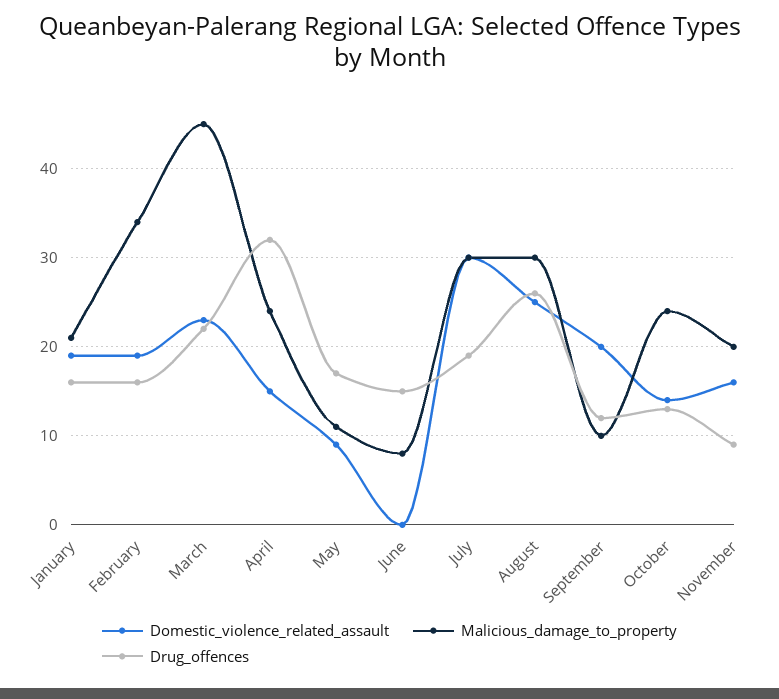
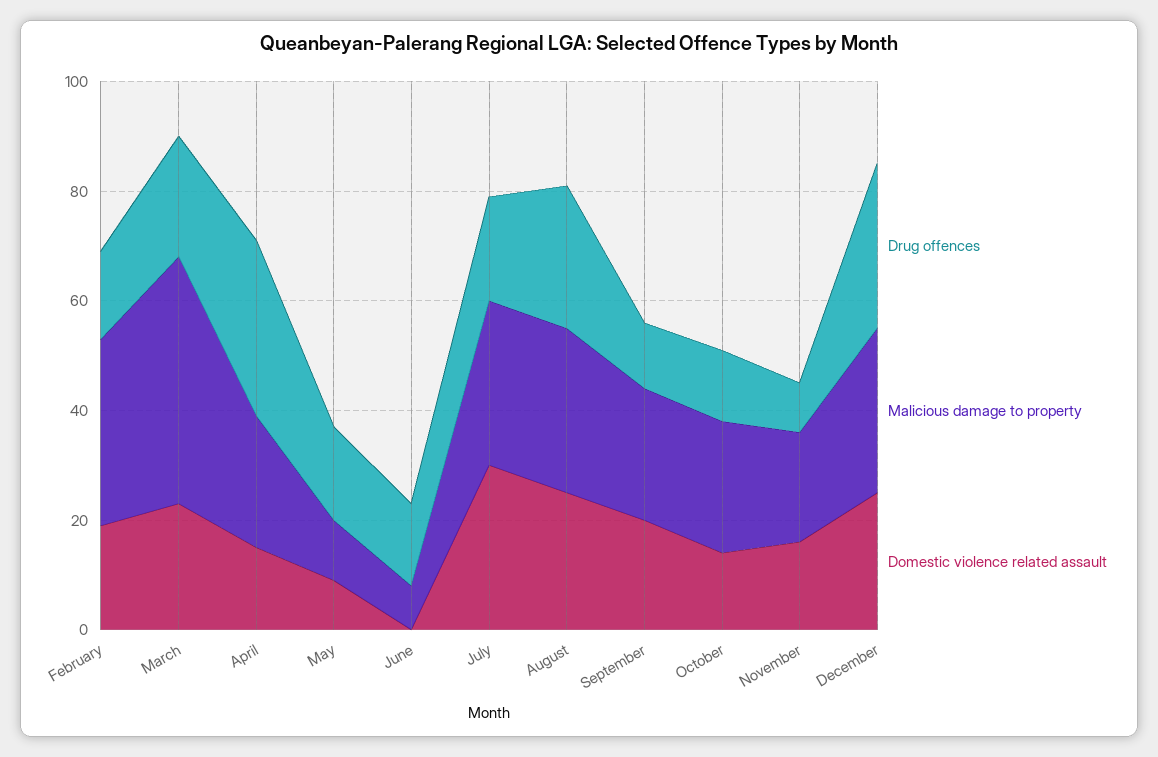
Domestic_violence_related_assault, January: 19 -> none
Malicious_damage_to_property, January: 21 -> none
Drug_offences, January: 16 -> none
Malicious_damage_to_property, September: 10 -> 25
Drug_offences, December: none -> 30
Malicious_damage_to_property, December: none -> 30
Domestic_violence_related_assault, December: none -> 25

